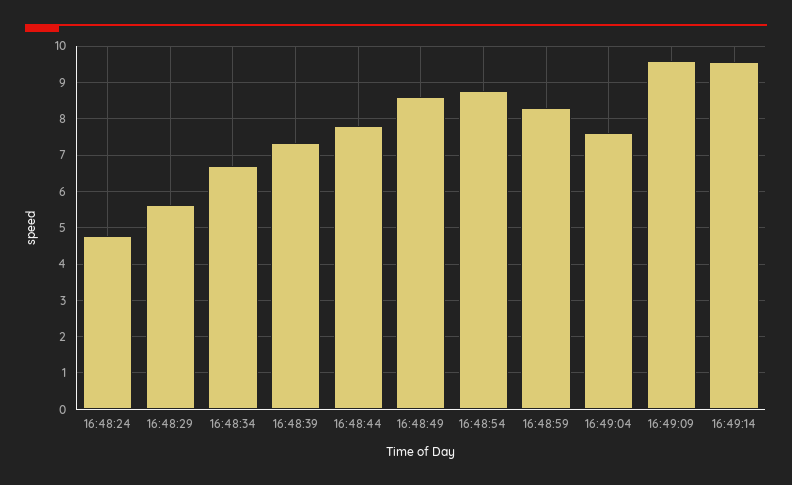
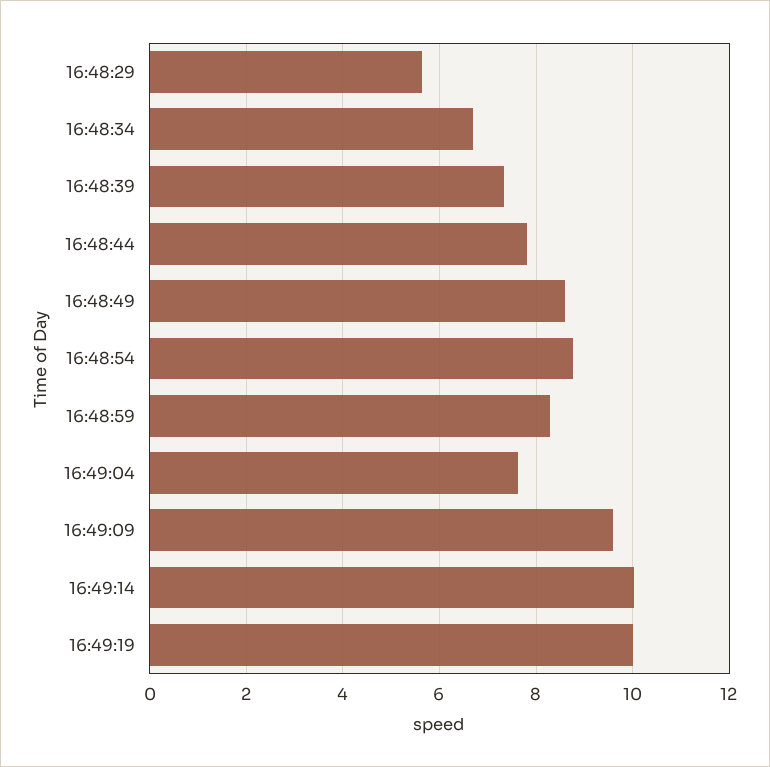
16:48:24: 4.8 -> none
16:49:14: 9.6 -> 10
16:49:19: none -> 10

